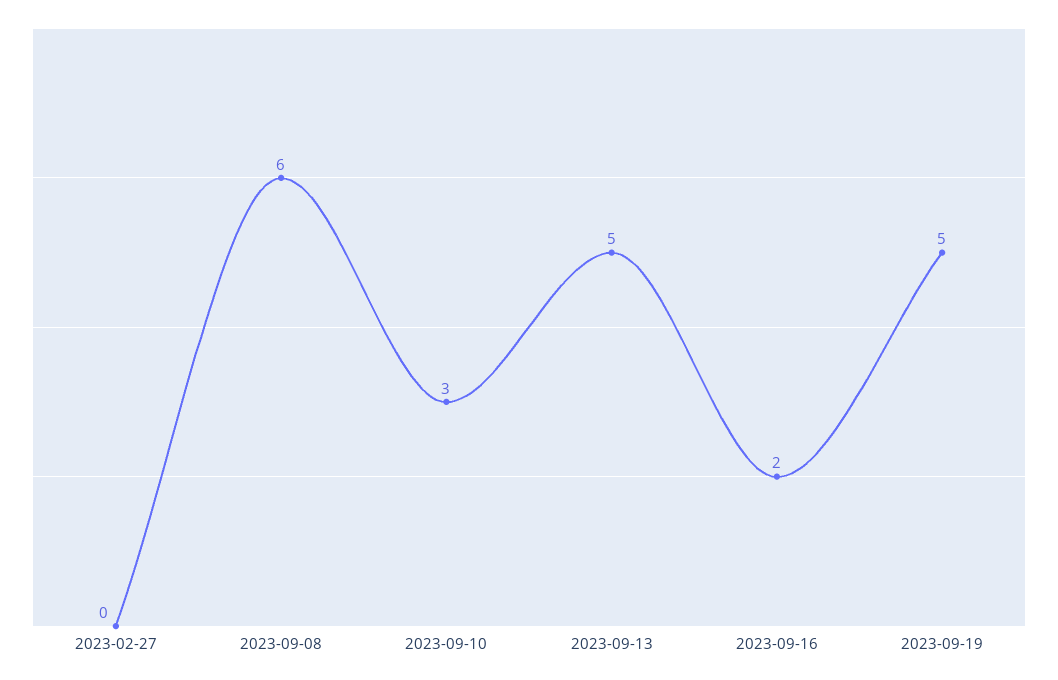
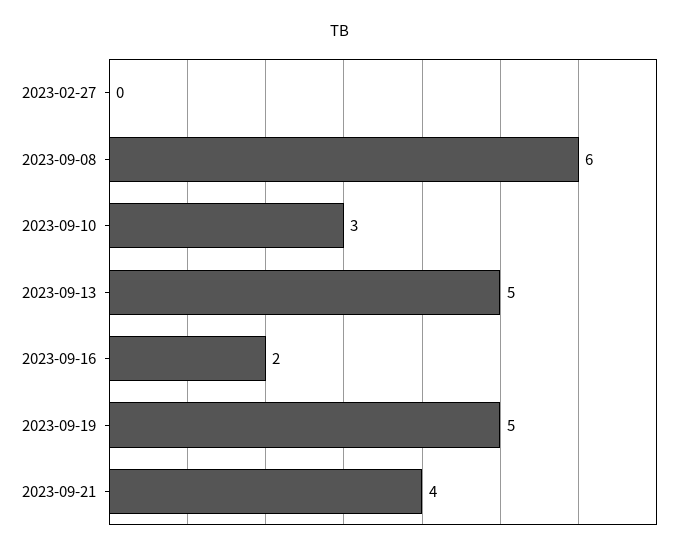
2023-09-21: none -> 4

